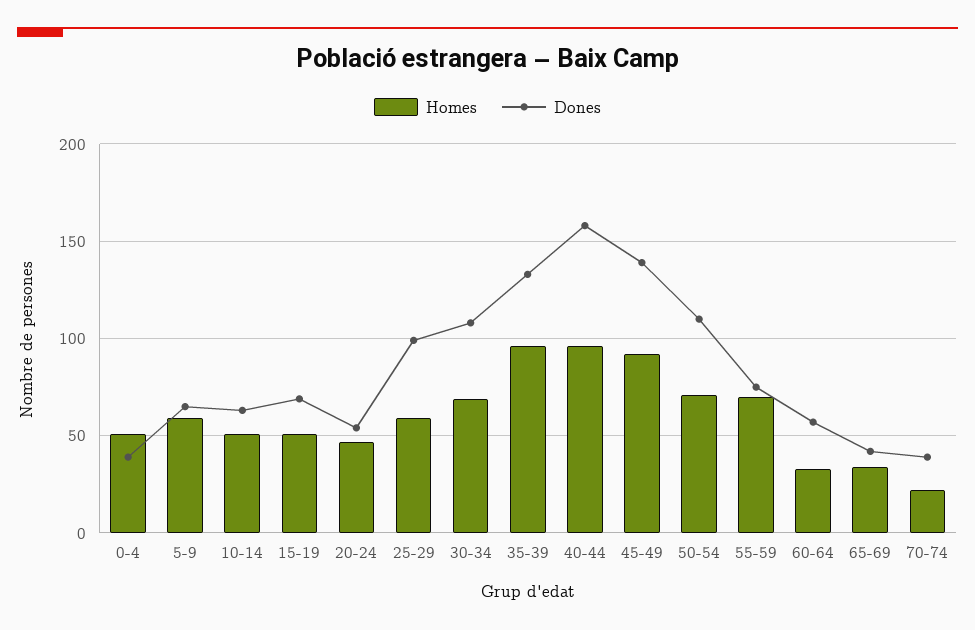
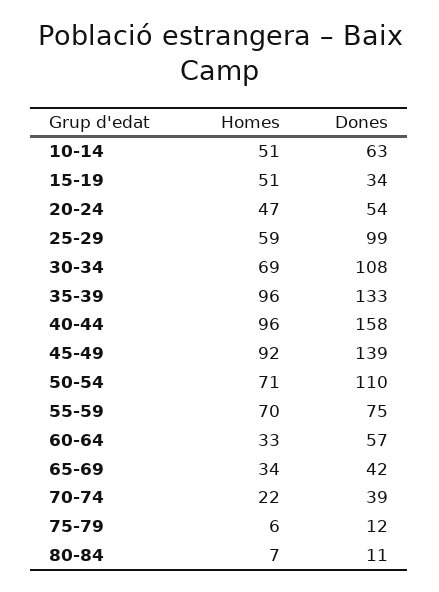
Homes, 0-4: 50 -> none
Dones, 0-4: 40 -> none
Homes, 5-9: 60 -> none
Dones, 5-9: 65 -> none
Dones, 15-19: 70 -> 34
Homes, 75-79: none -> 6
Dones, 75-79: none -> 12
Homes, 80-84: none -> 7
Dones, 80-84: none -> 11

